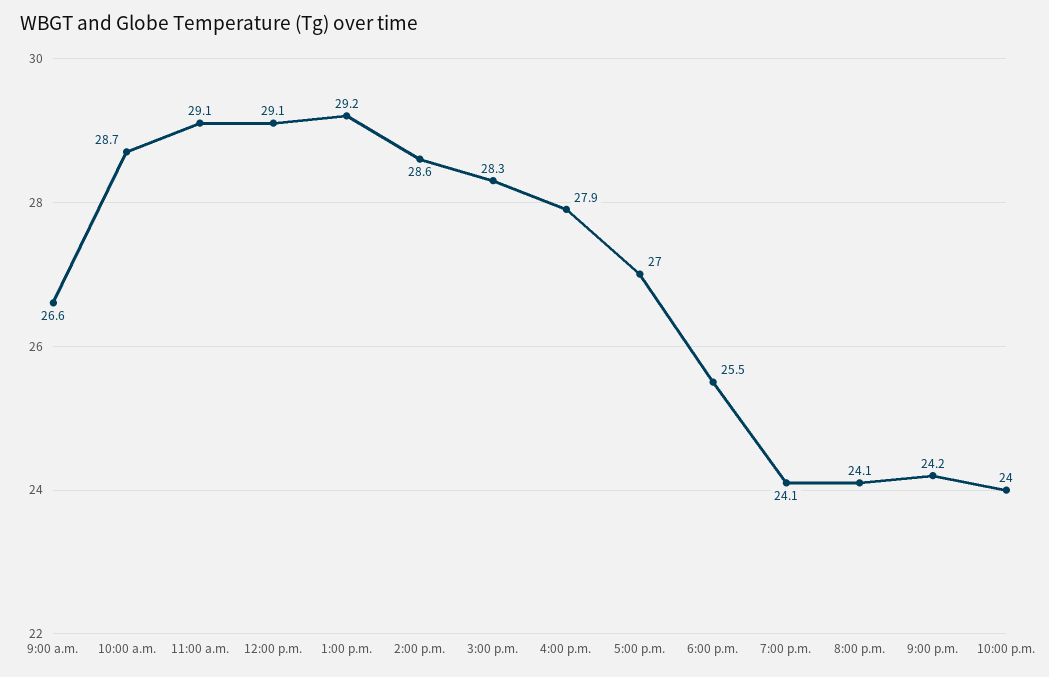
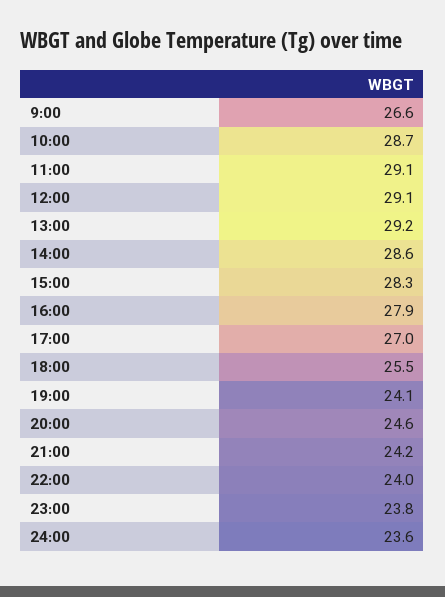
8:00 p.m.: 24.1 -> 24.6
23:00: none -> 23.8
24:00: none -> 23.6

